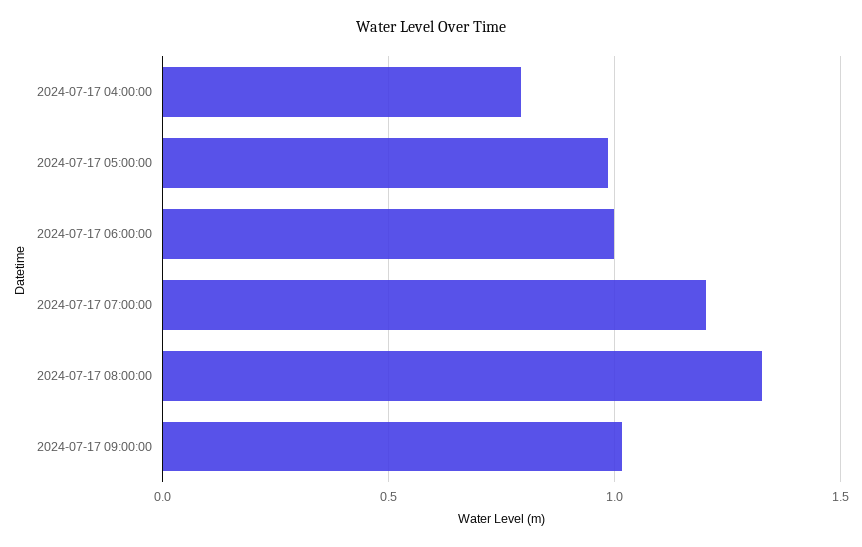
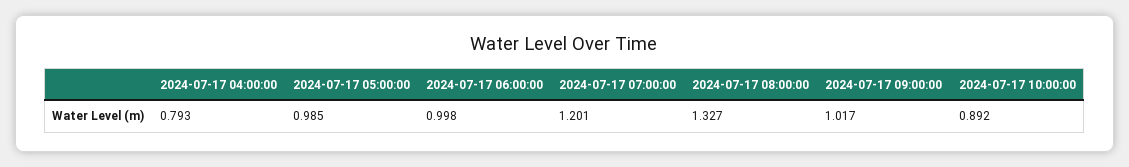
2024-07-17 10:00:00: none -> 0.892

